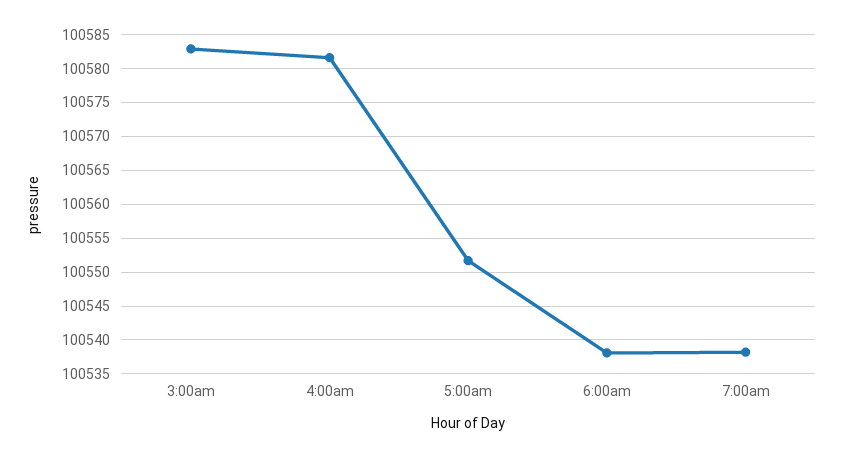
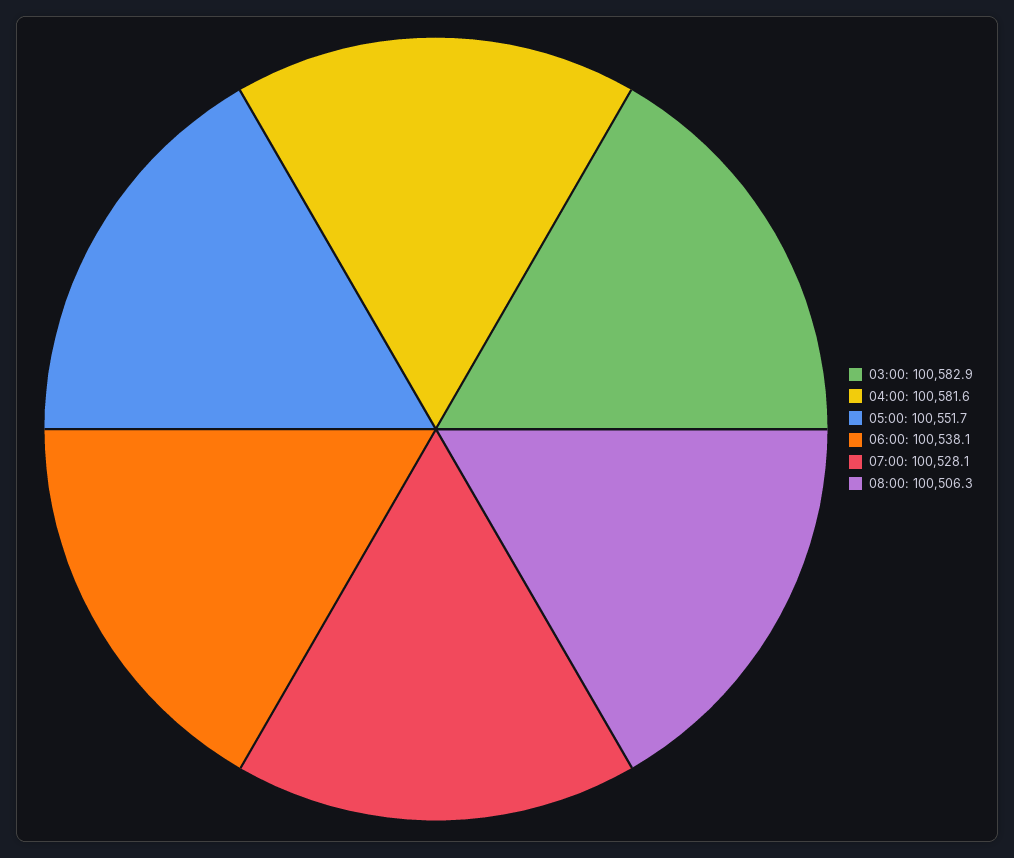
7:00am: 100538 -> 100528.1
08:00: none -> 100506.3

